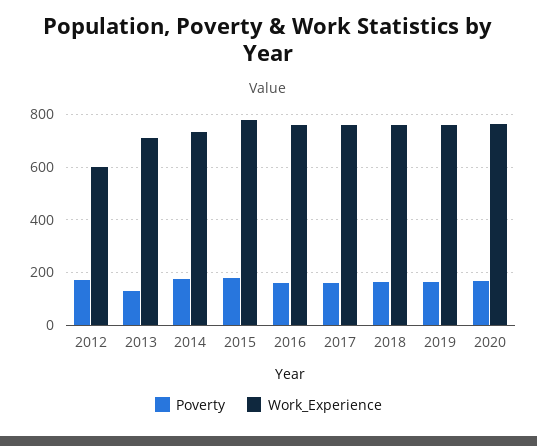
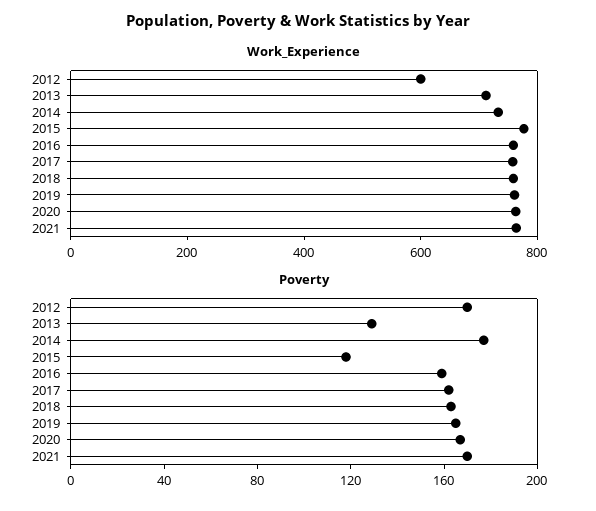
Poverty, 2015: 175 -> 120
Work_Experience, 2021: none -> 750
Poverty, 2021: none -> 170

